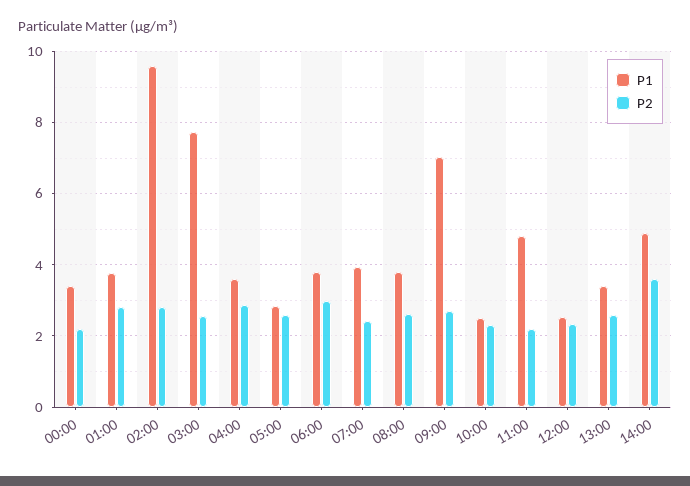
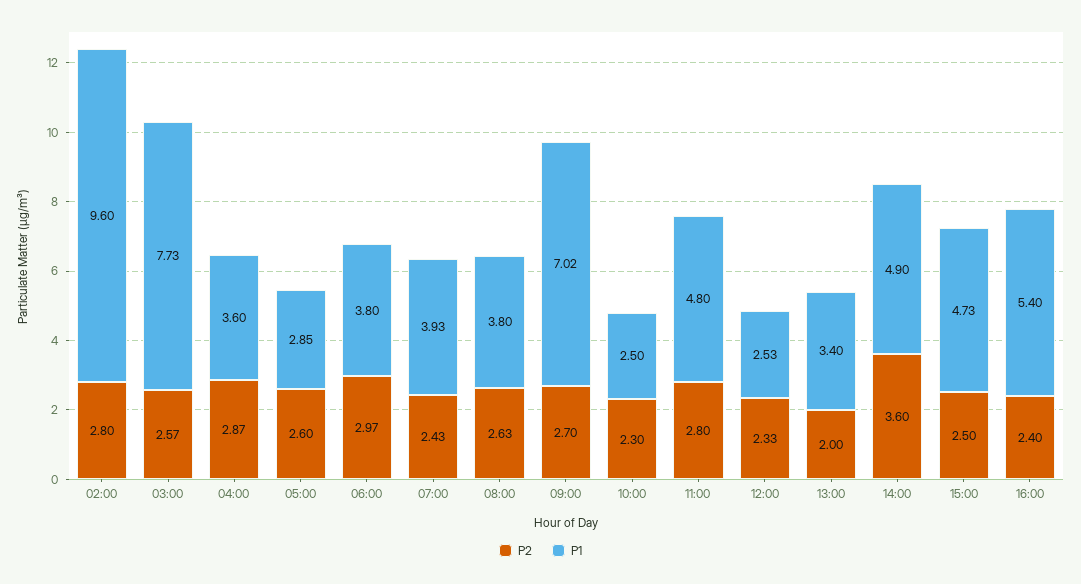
P1, 00:00: 3.4 -> none
P2, 00:00: 2.2 -> none
P1, 01:00: 3.8 -> none
P2, 01:00: 2.8 -> none
P2, 11:00: 2.2 -> 2.8
P2, 13:00: 2.6 -> 2
P2, 15:00: none -> 2.5
P1, 15:00: none -> 4.73
P2, 16:00: none -> 2.4
P1, 16:00: none -> 5.4

